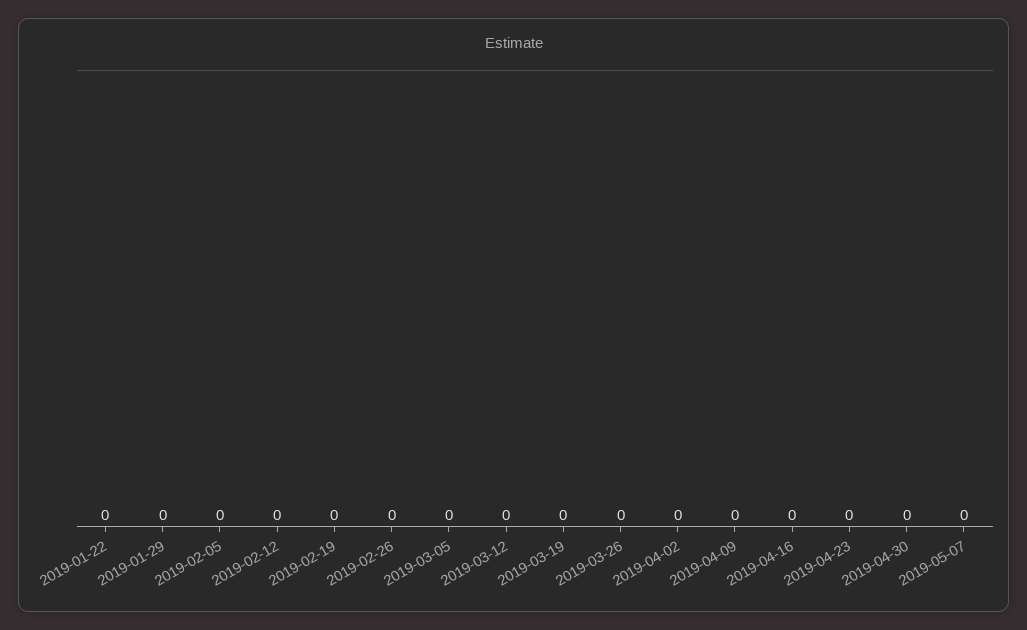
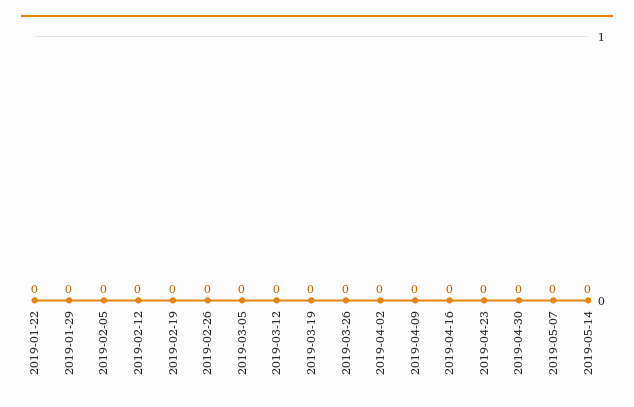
2019-05-14: none -> 0

